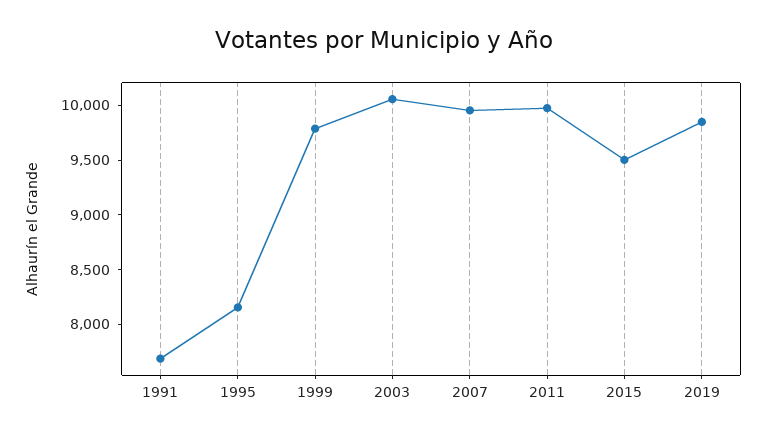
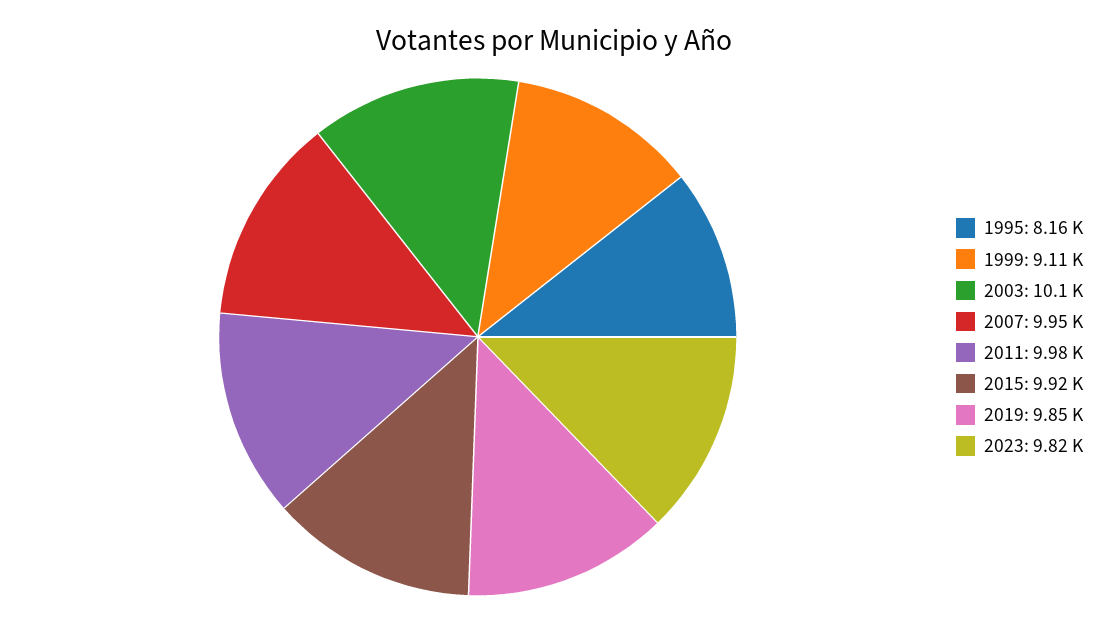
1991: 7700 -> none
1999: 9800 -> 9110
2015: 9500 -> 9920
2023: none -> 9820

